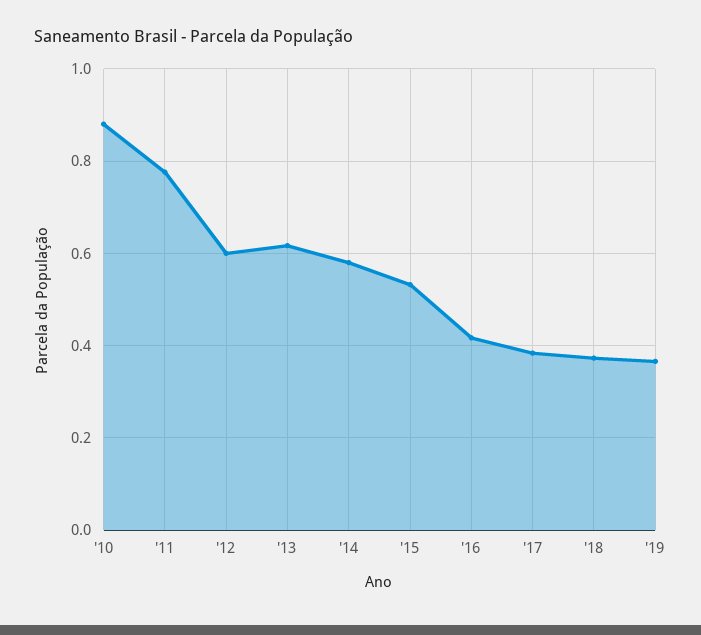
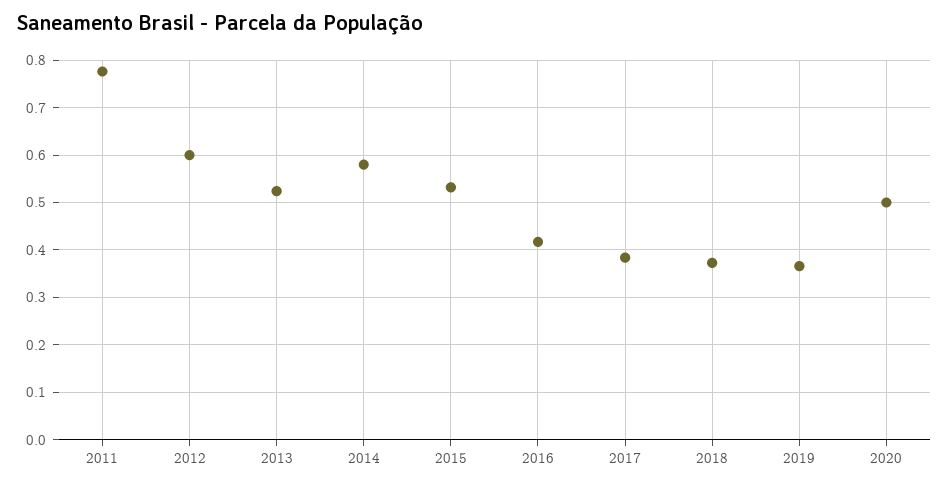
'10: 0.88 -> none
'13: 0.62 -> 0.52
2020: none -> 0.5

